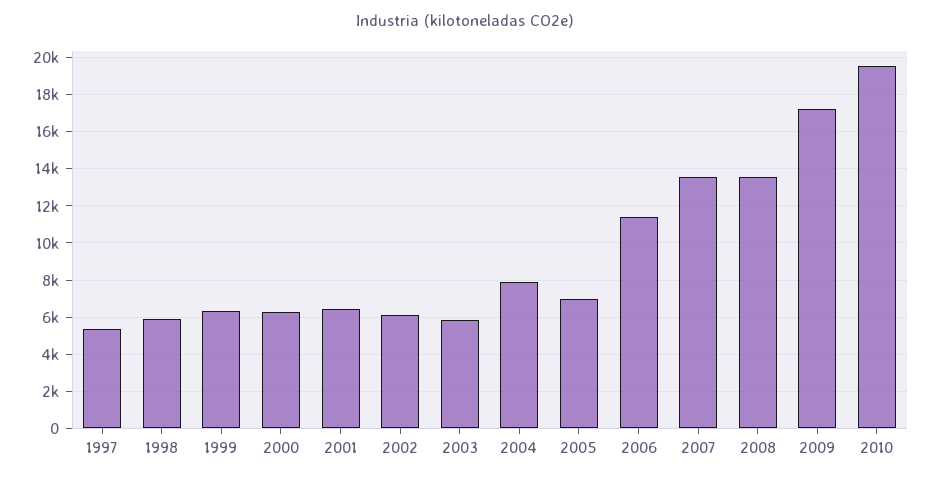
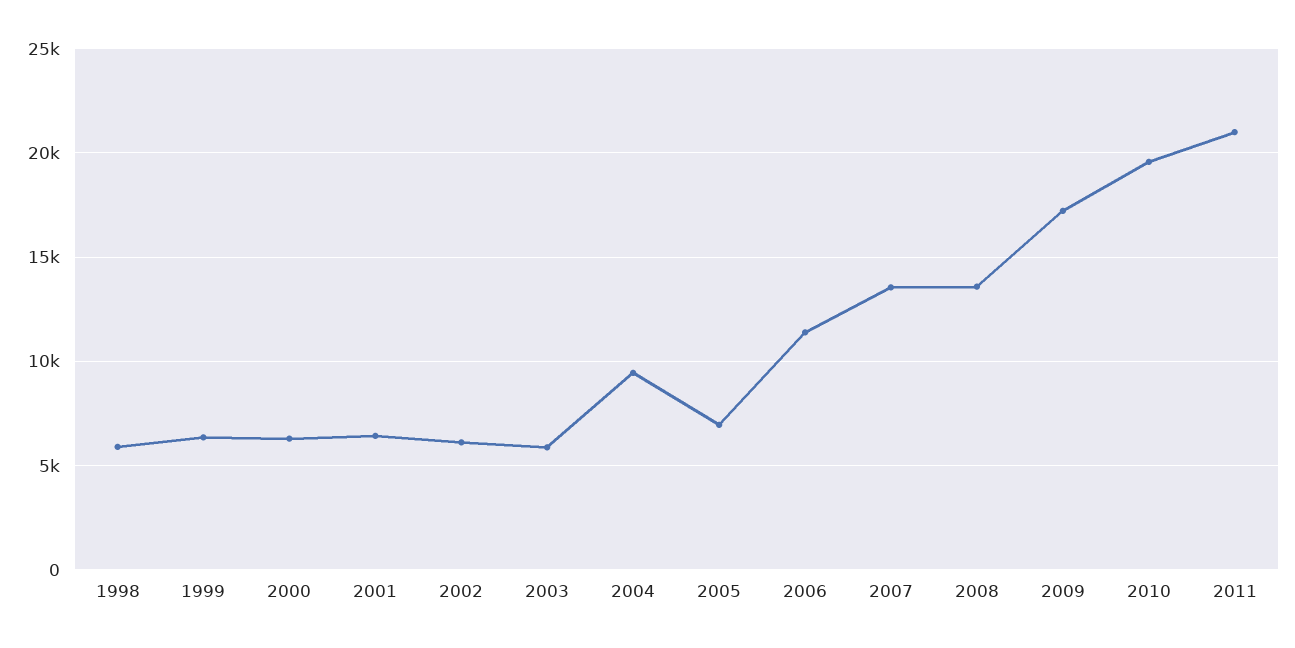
1997: 5500 -> none
2004: 8000 -> 9500
2011: none -> 21000

